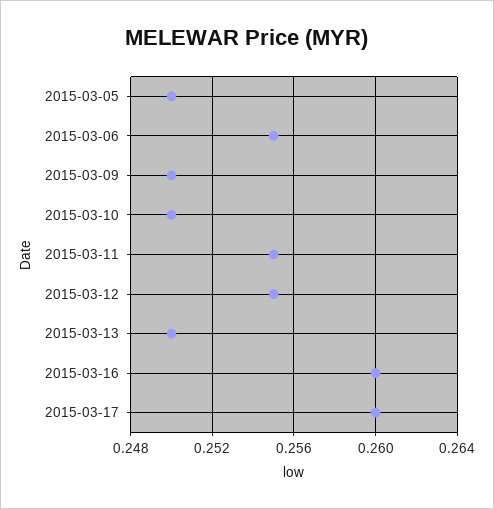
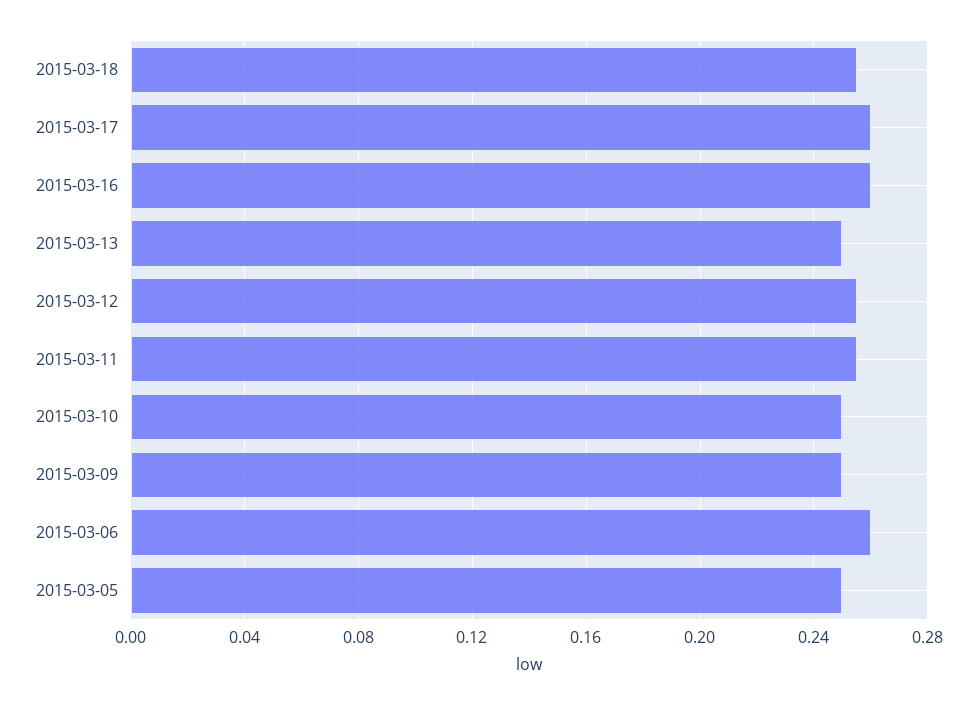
2015-03-06: 0.255 -> 0.26
2015-03-18: none -> 0.255

